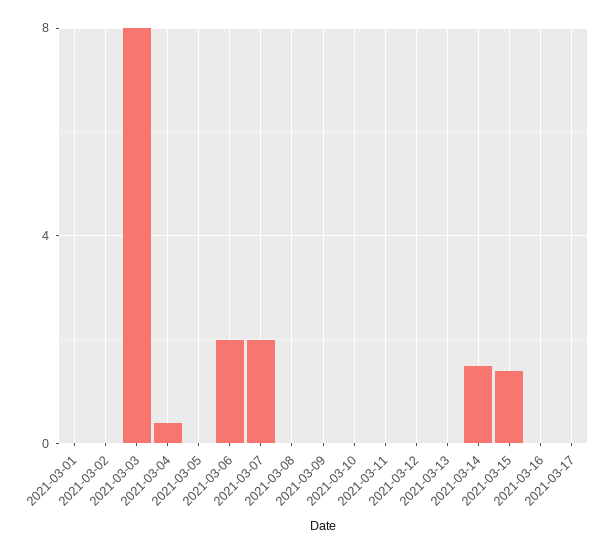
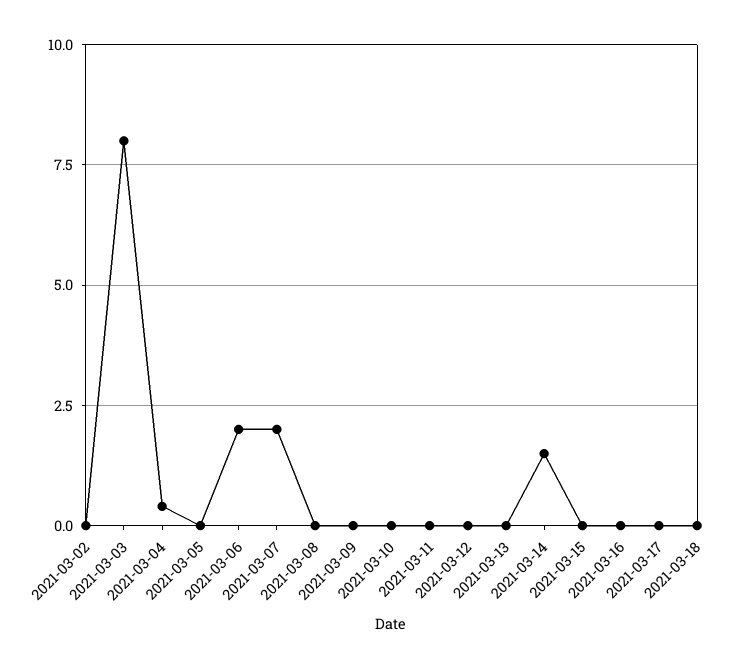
2021-03-01: 0 -> none
2021-03-15: 1.5 -> 0
2021-03-18: none -> 0

